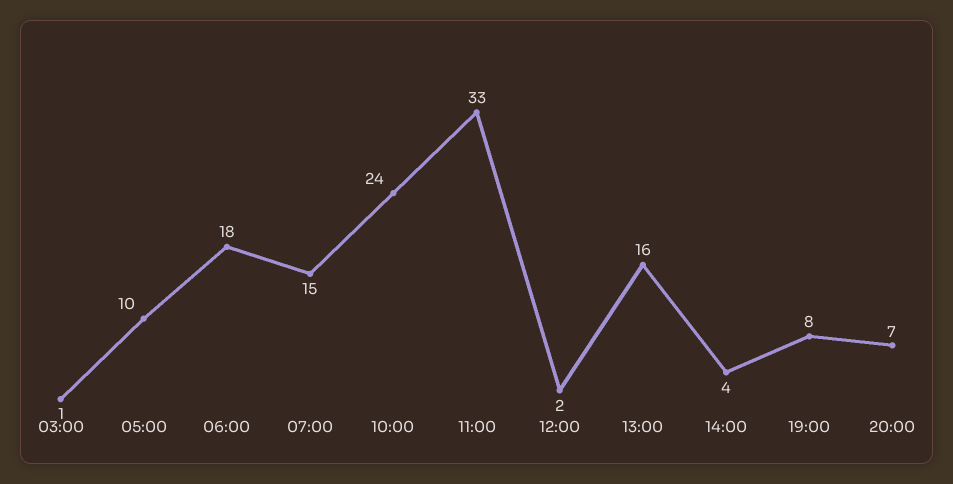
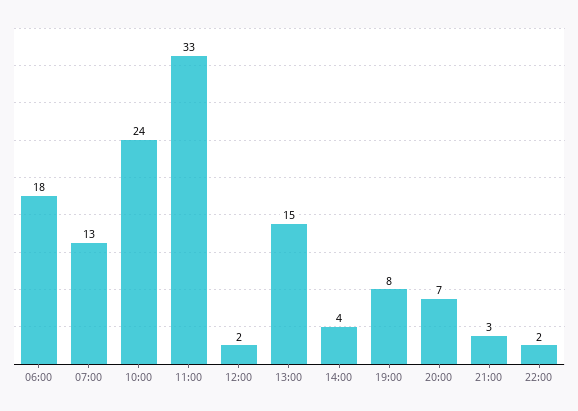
03:00: 1 -> none
05:00: 10 -> none
07:00: 15 -> 13
13:00: 16 -> 15
21:00: none -> 3
22:00: none -> 2

